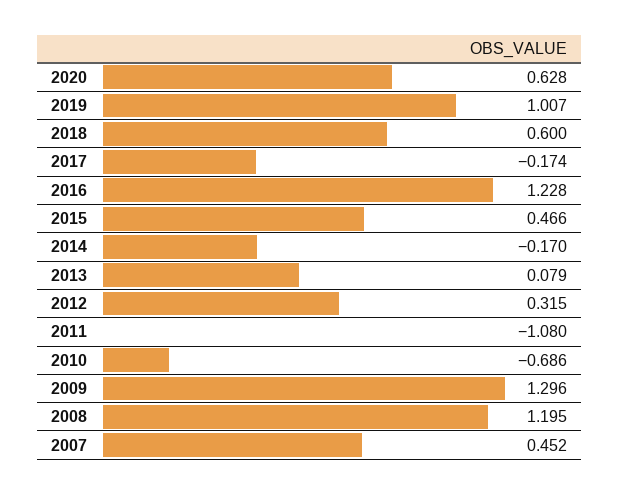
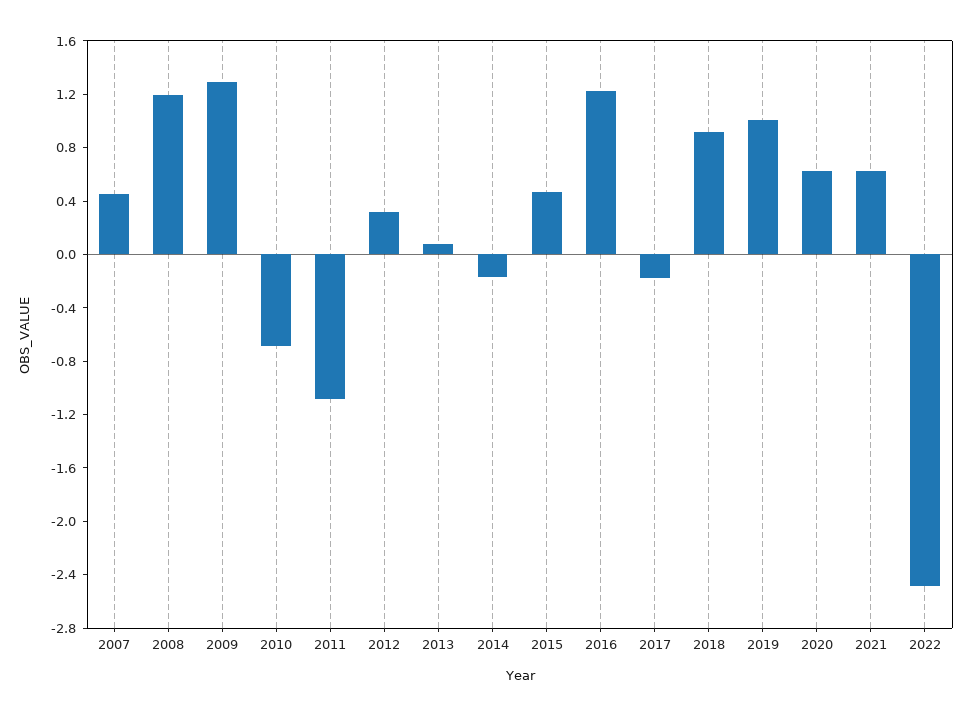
2018: 0.6 -> 0.9
2021: none -> 0.6
2022: none -> -2.5

